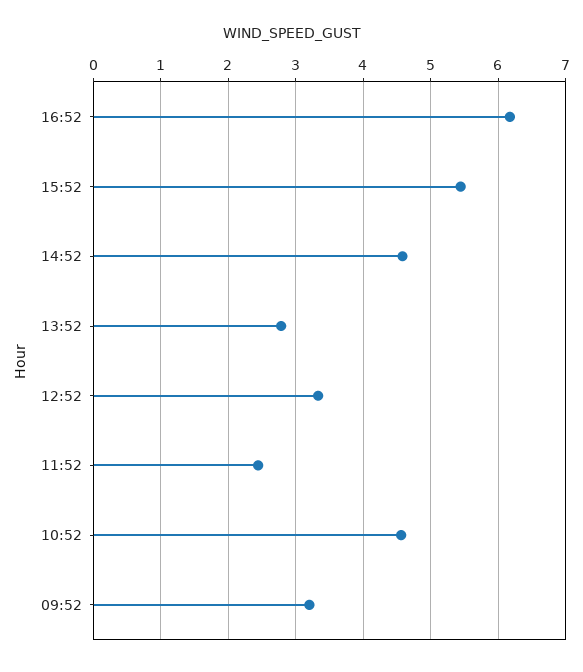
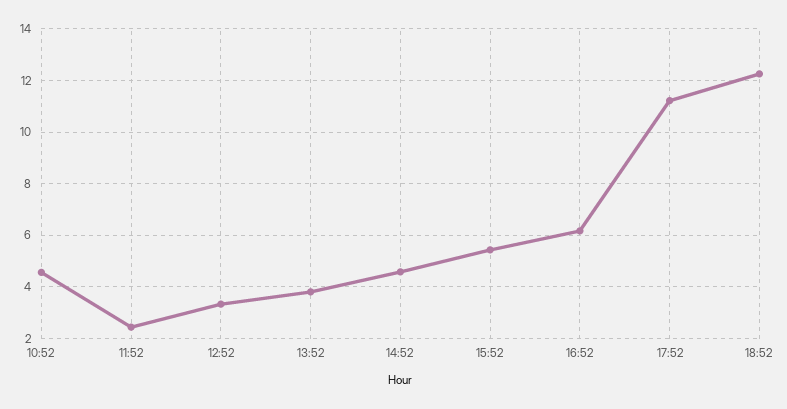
13:52: 2.8 -> 3.75
09:52: 3.2 -> none
17:52: none -> 11.25
18:52: none -> 12.25

